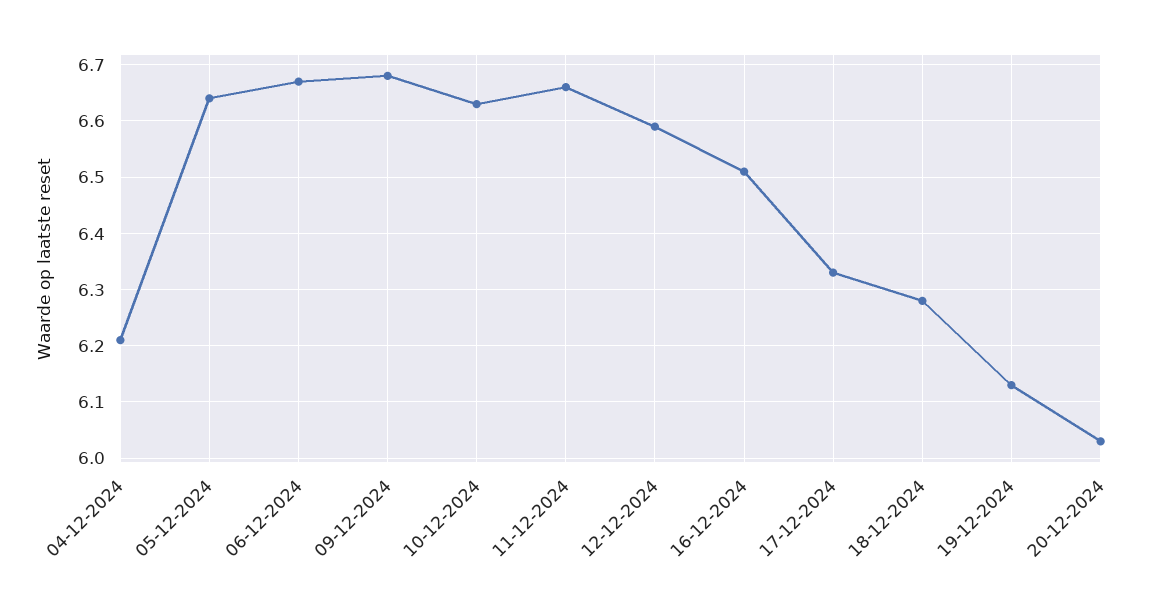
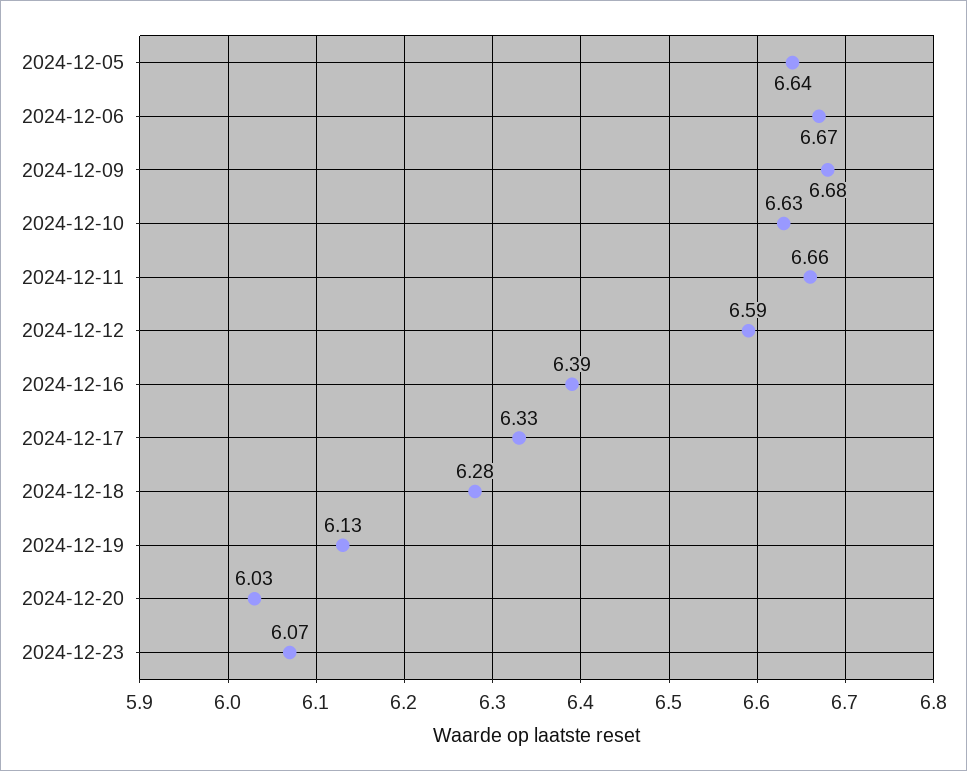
04-12-2024: 6.2 -> none
16-12-2024: 6.5 -> 6.39
2024-12-23: none -> 6.07

